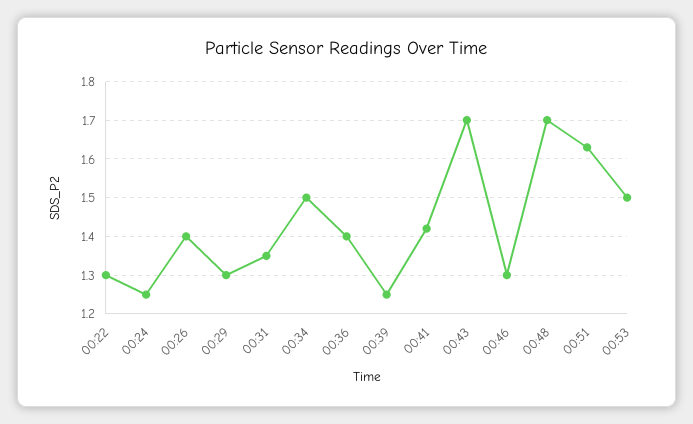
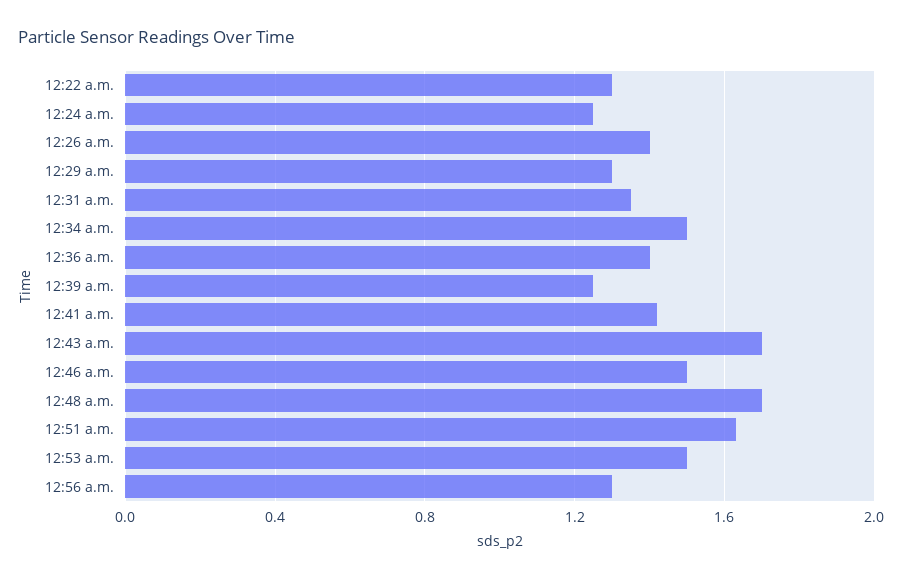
00:46: 1.3 -> 1.5
12:56 a.m.: none -> 1.3

